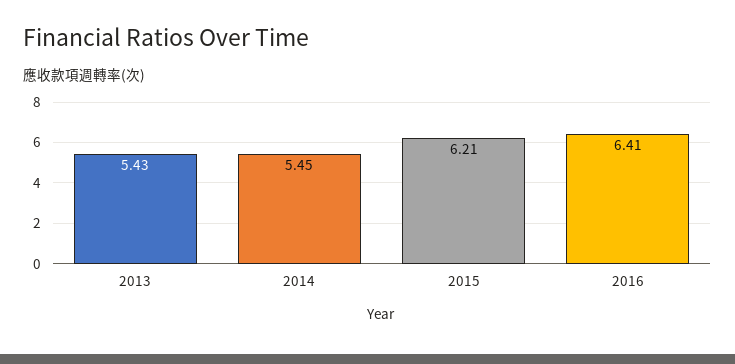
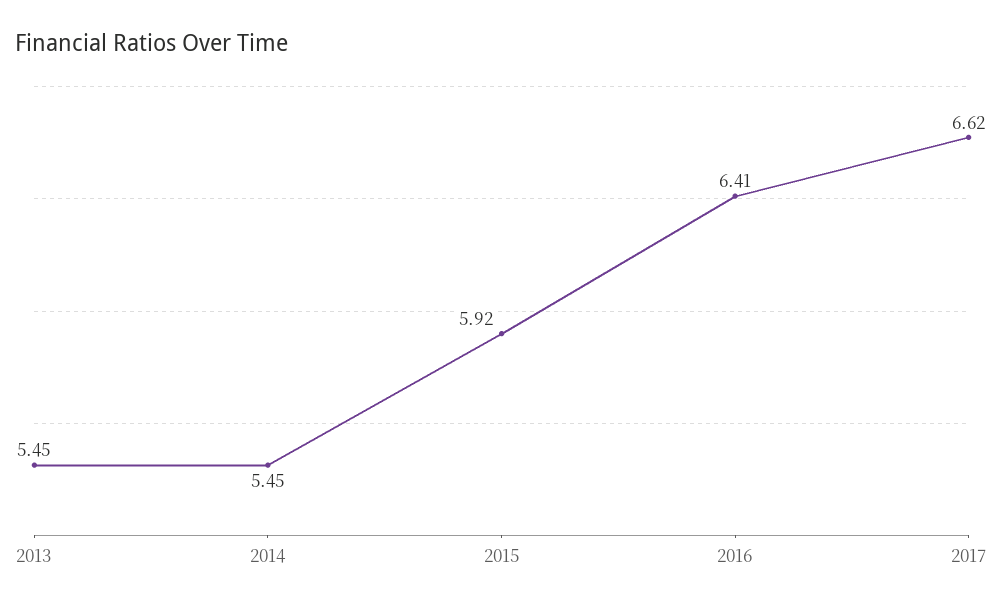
2013: 5.43 -> 5.45
2015: 6.21 -> 5.92
2017: none -> 6.62

